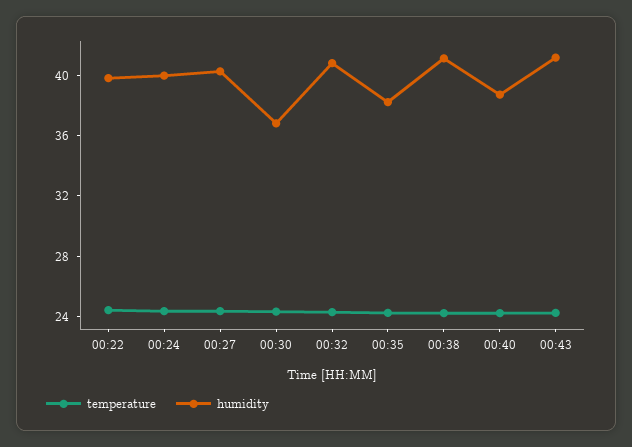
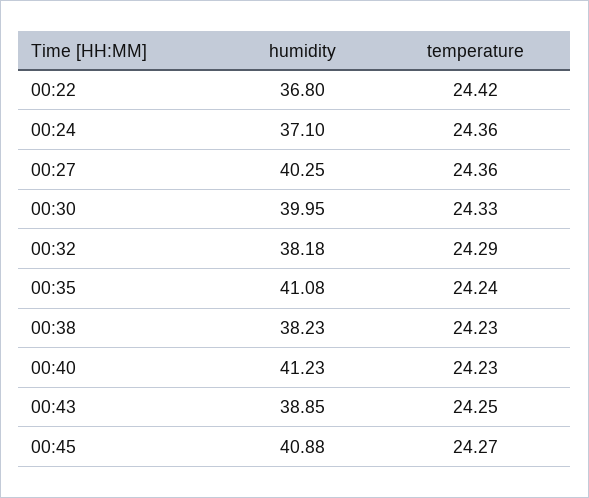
humidity, 00:22: 40 -> 36.8
humidity, 00:24: 40 -> 37.1
humidity, 00:30: 37 -> 39.95
humidity, 00:32: 41 -> 38.18
humidity, 00:35: 38 -> 41.08
humidity, 00:38: 41 -> 38.23
humidity, 00:40: 39 -> 41.23
humidity, 00:43: 41 -> 38.85
humidity, 00:45: none -> 40.88
temperature, 00:45: none -> 24.27

